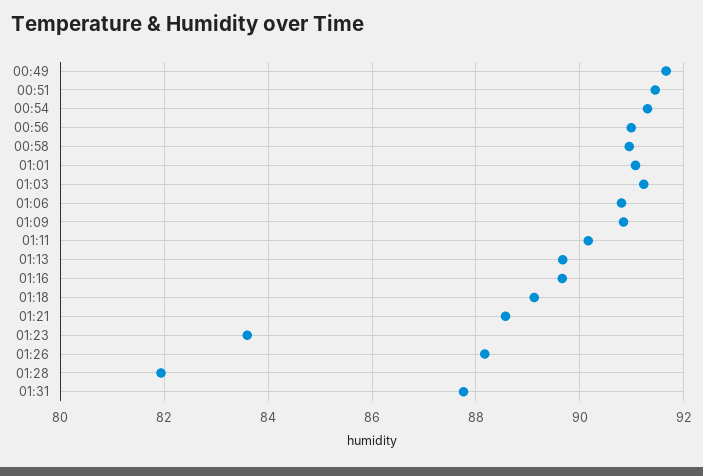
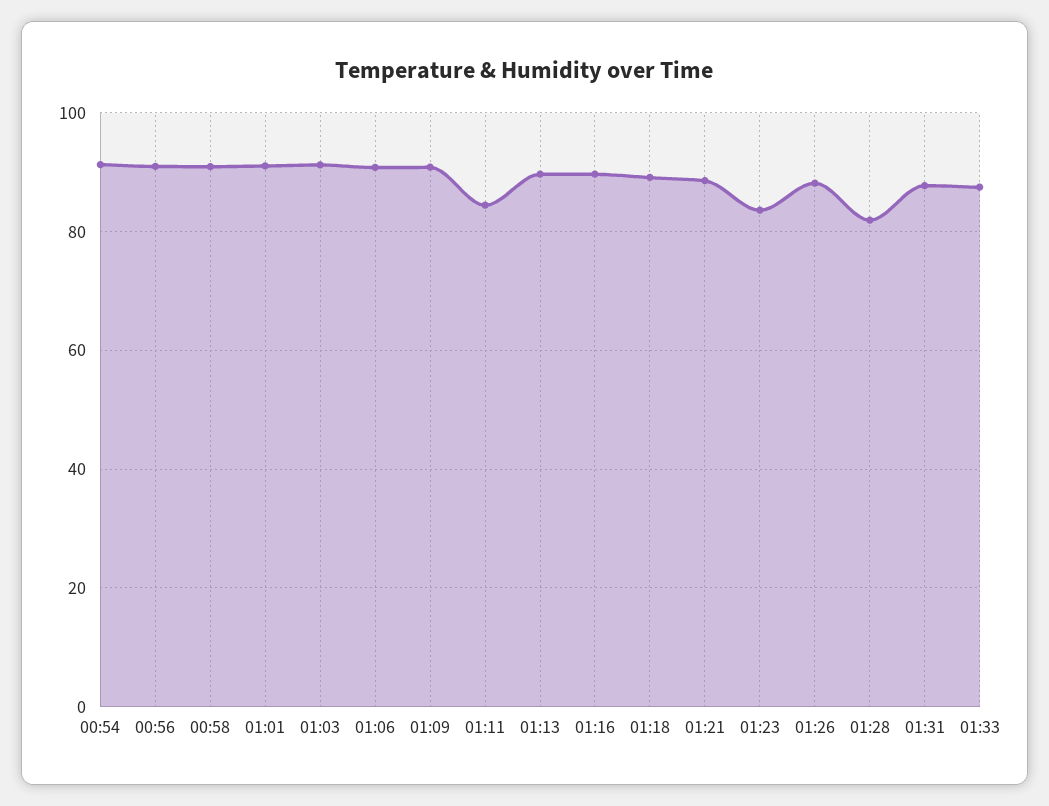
00:49: 91.6 -> none
00:51: 91.4 -> none
01:11: 90.2 -> 84
01:33: none -> 88

